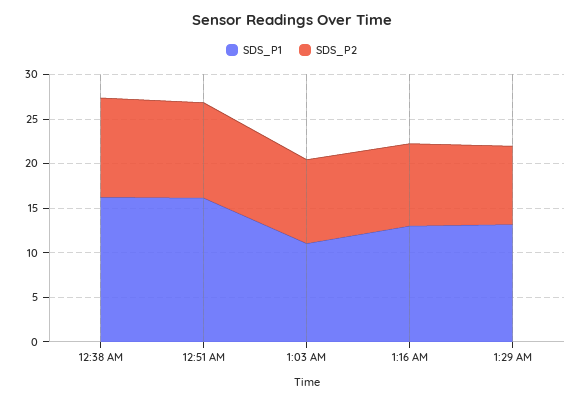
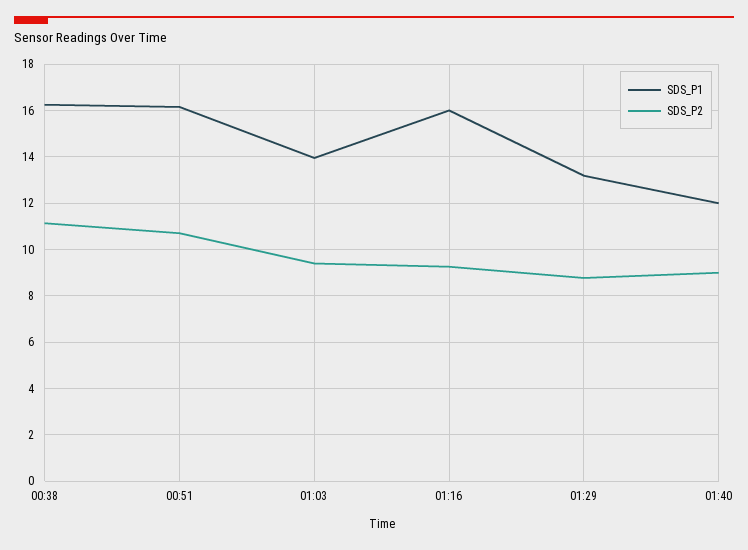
SDS_P1, 1:03 AM: 11 -> 14
SDS_P1, 1:16 AM: 13 -> 16
SDS_P1, 01:40: none -> 12
SDS_P2, 01:40: none -> 9

